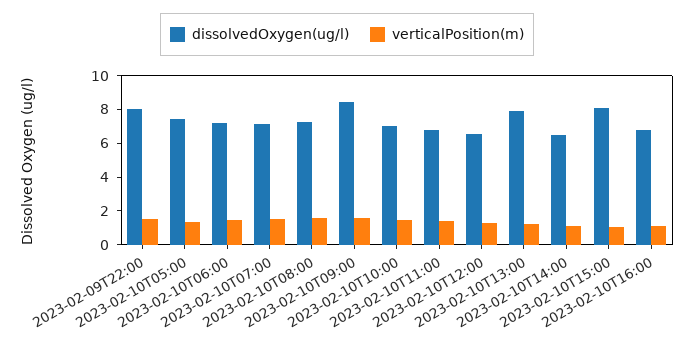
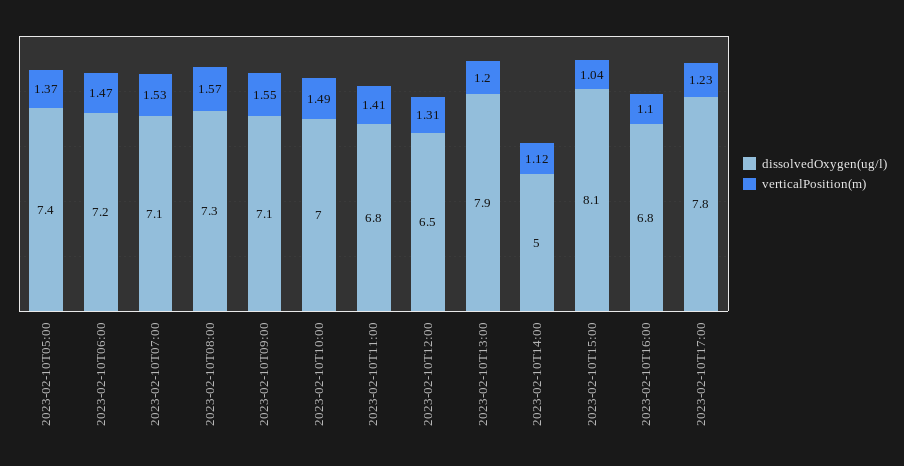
dissolvedOxygen(ug/l), 2023-02-09T22:00: 8 -> none
verticalPosition(m), 2023-02-09T22:00: 1.5 -> none
dissolvedOxygen(ug/l), 2023-02-10T09:00: 8.5 -> 7.1
dissolvedOxygen(ug/l), 2023-02-10T14:00: 6.5 -> 5
dissolvedOxygen(ug/l), 2023-02-10T17:00: none -> 7.8
verticalPosition(m), 2023-02-10T17:00: none -> 1.23

